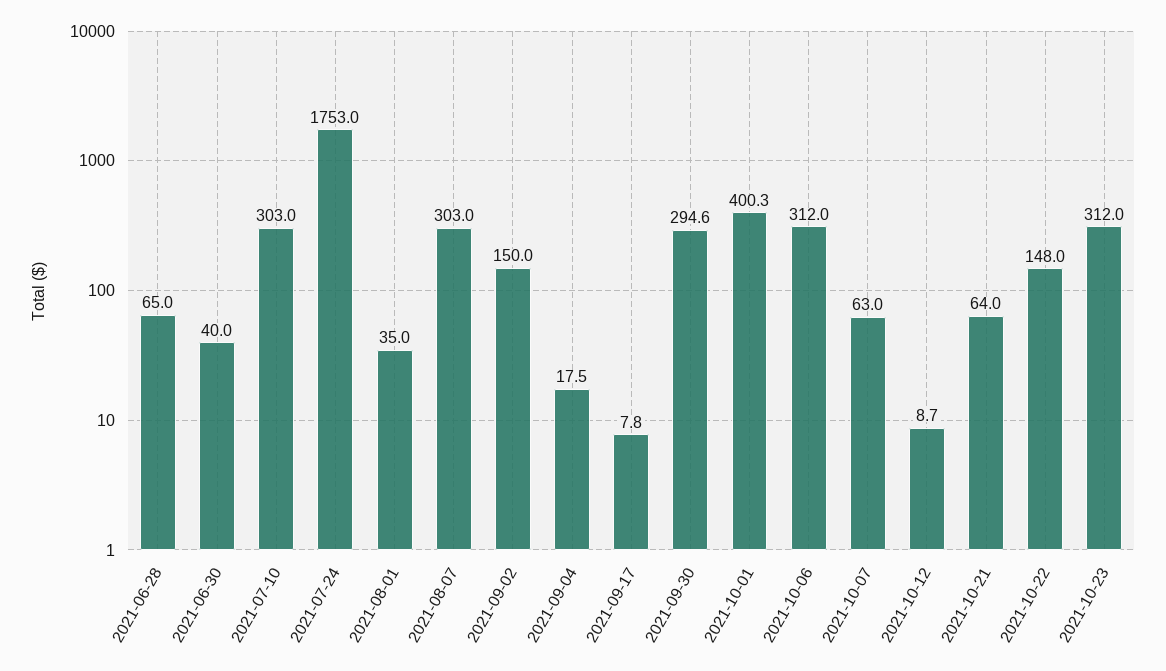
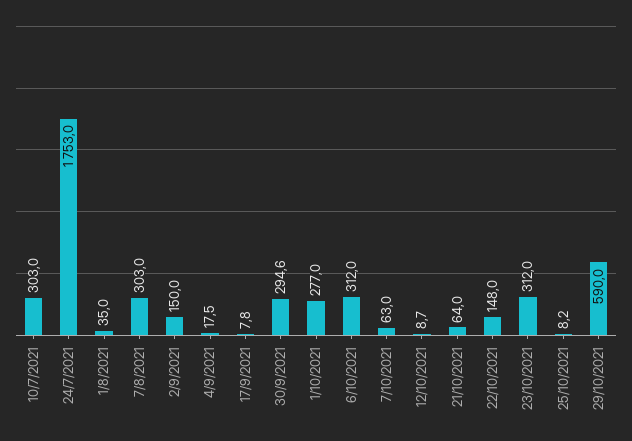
2021-06-28: 65 -> none
2021-06-30: 40 -> none
2021-10-01: 400.3 -> 277
25/10/2021: none -> 8.2
29/10/2021: none -> 590

